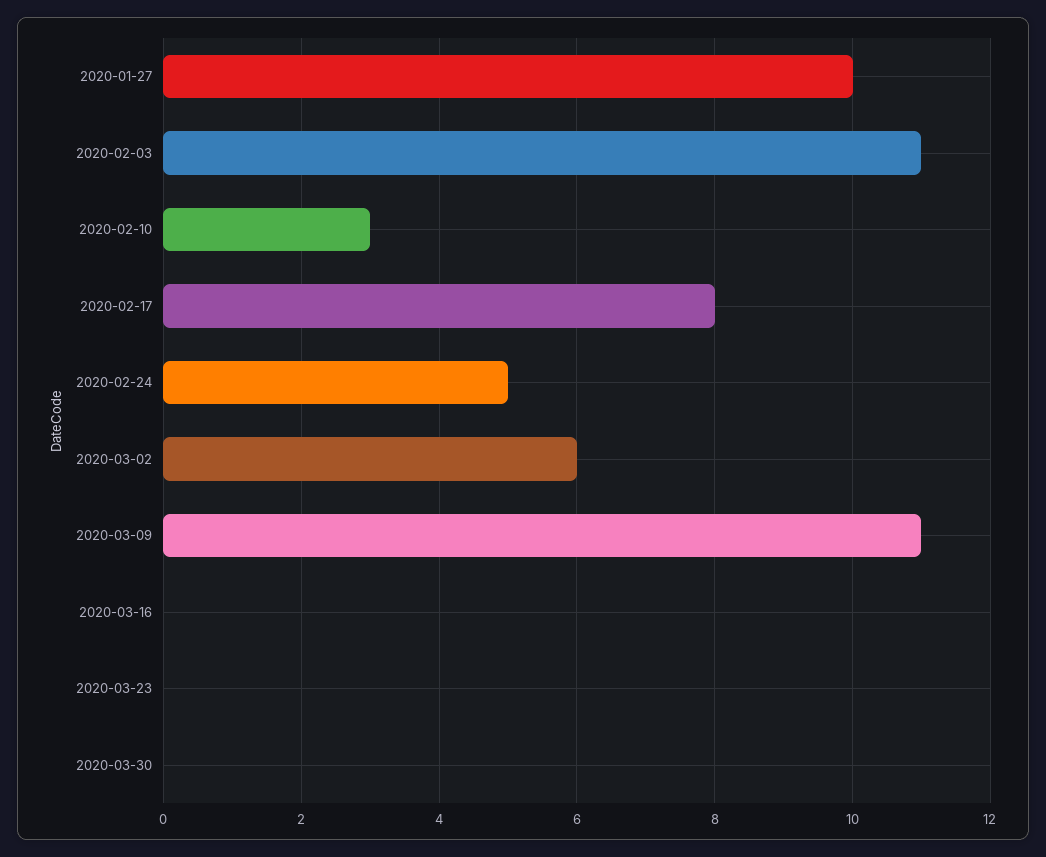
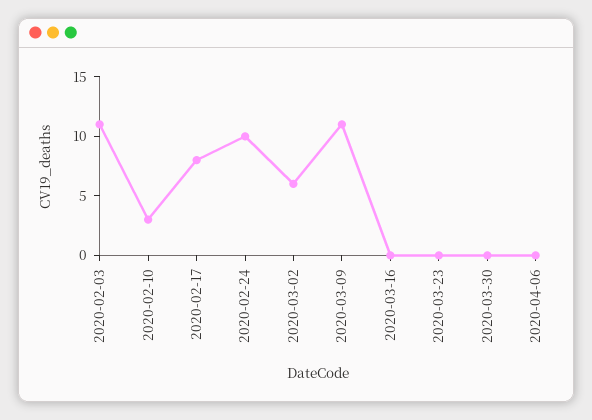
2020-01-27: 10 -> none
2020-02-24: 5 -> 10
2020-04-06: none -> 0

